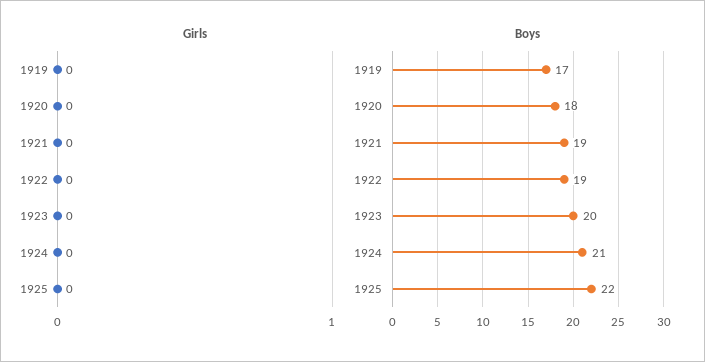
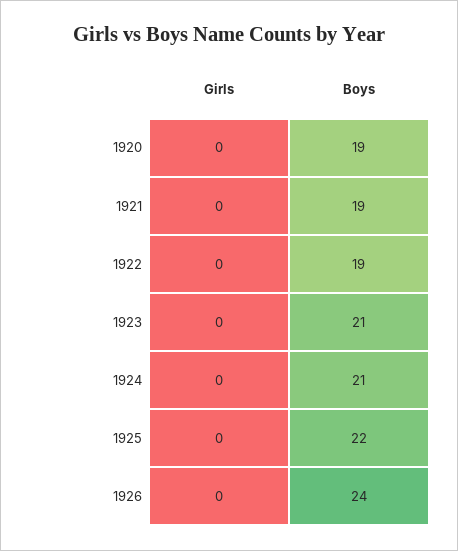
Girls, 1919: 0 -> none
Boys, 1919: 17 -> none
Boys, 1920: 18 -> 19
Boys, 1923: 20 -> 21
Girls, 1926: none -> 0
Boys, 1926: none -> 24

